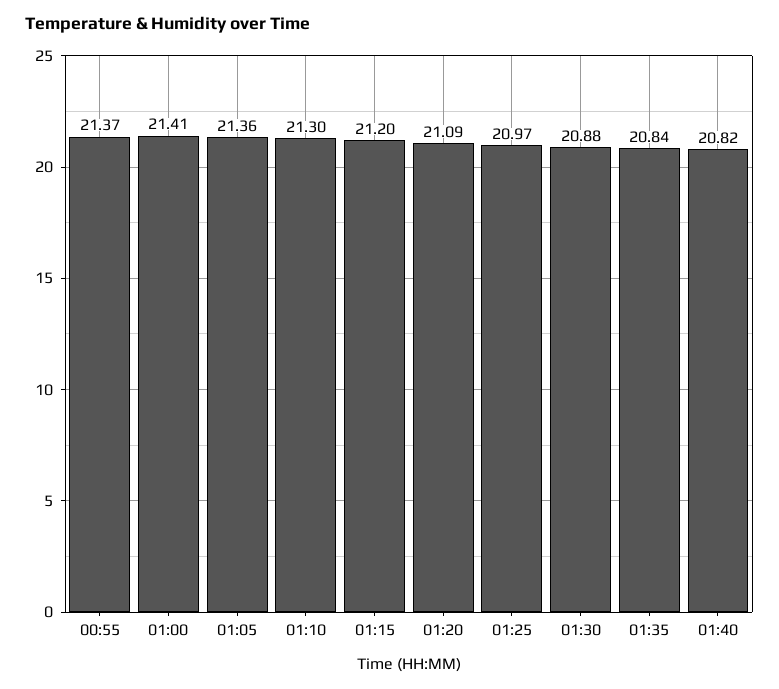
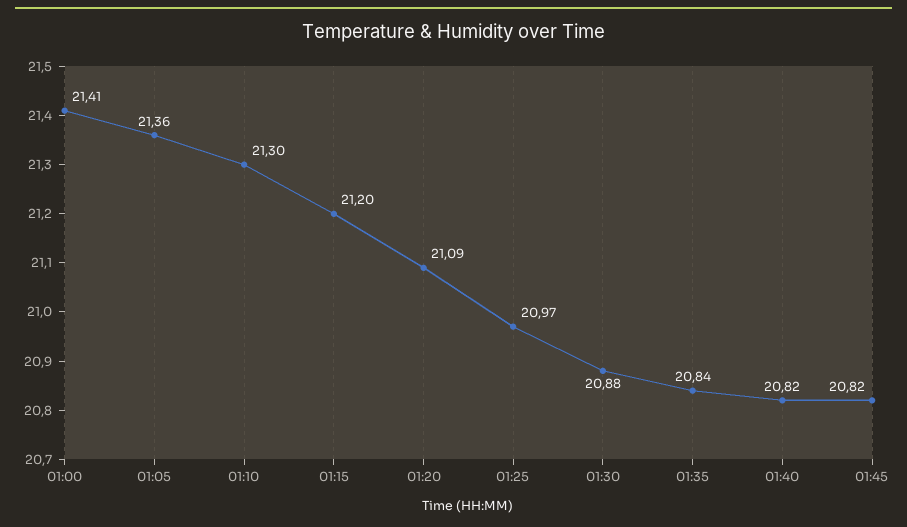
00:55: 21.37 -> none
01:45: none -> 20.82

